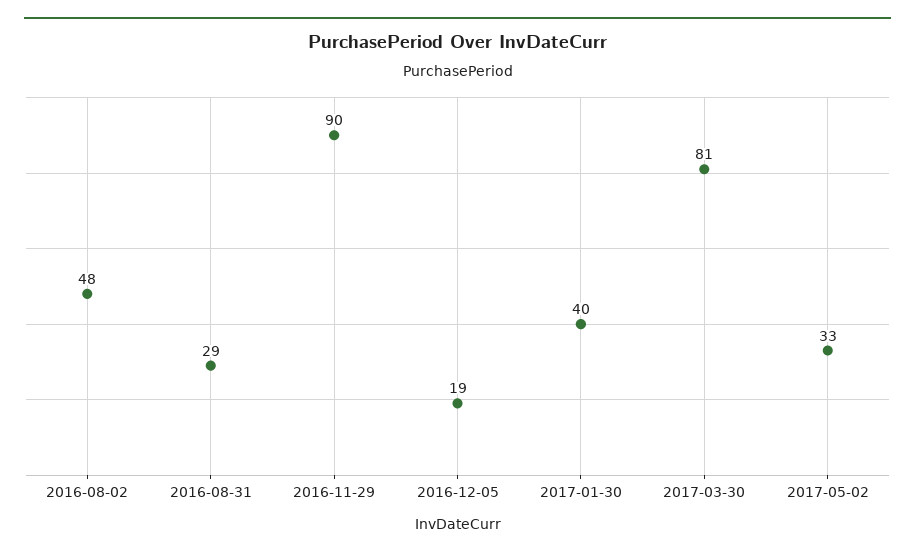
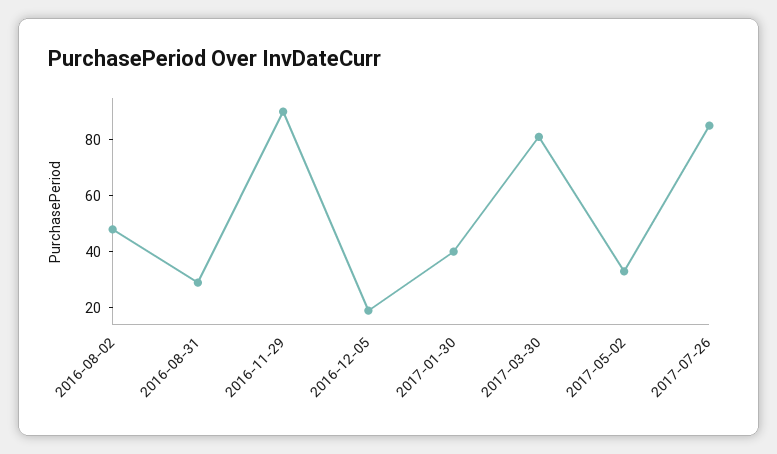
2017-07-26: none -> 85

